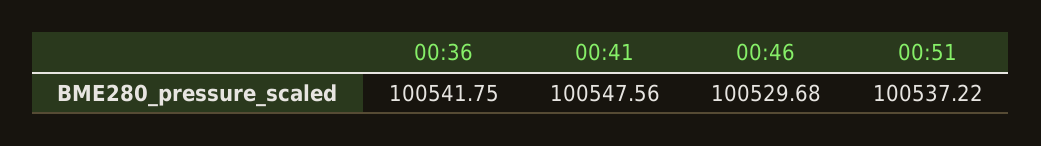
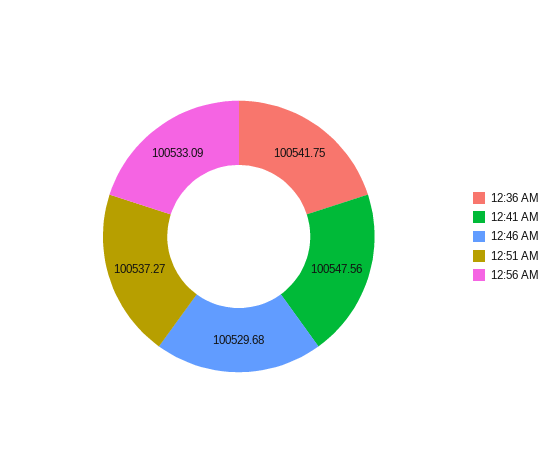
00:51: 100537.22 -> 100537.27
12:56 AM: none -> 100533.09

